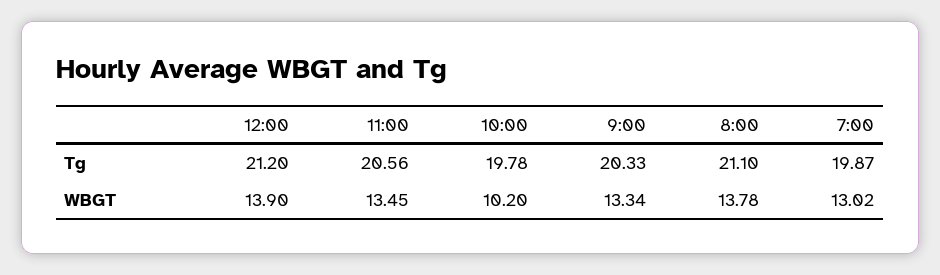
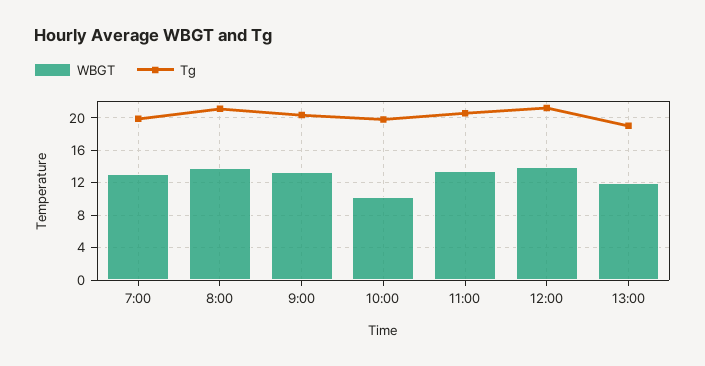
WBGT, 13:00: none -> 12
Tg, 13:00: none -> 19

